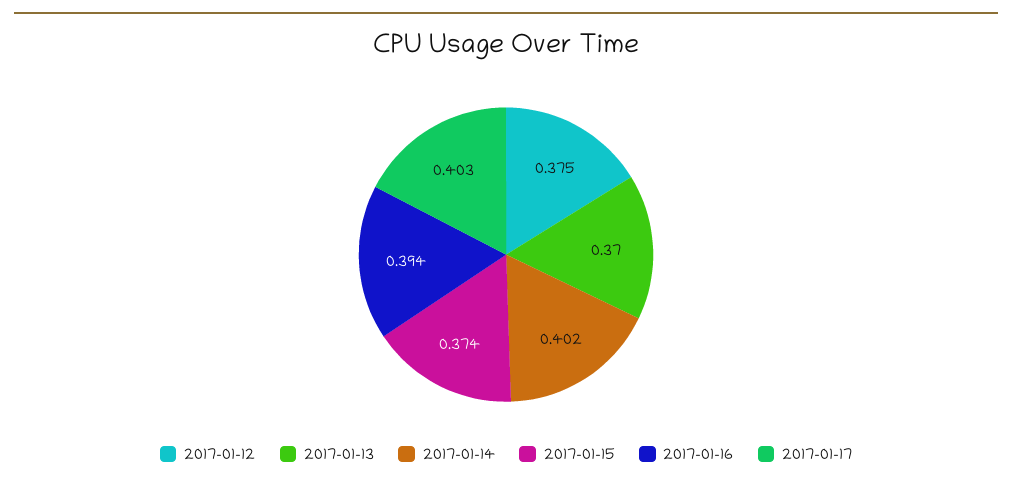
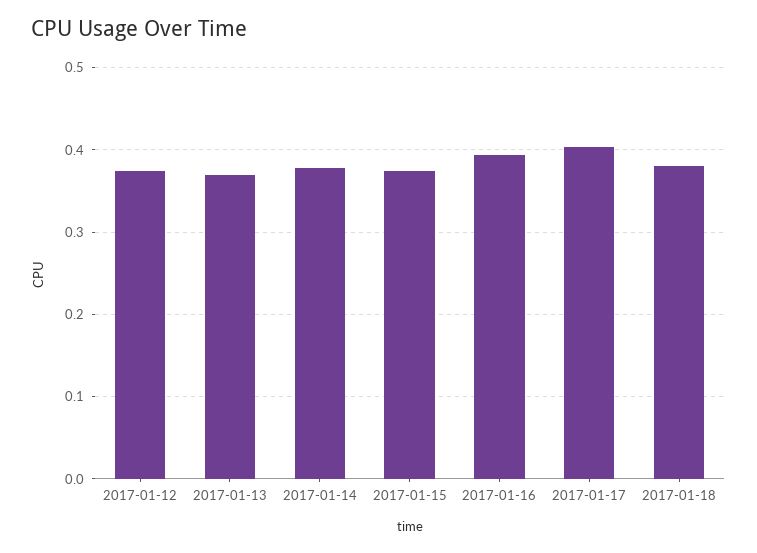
2017-01-14: 0.402 -> 0.38
2017-01-18: none -> 0.38

